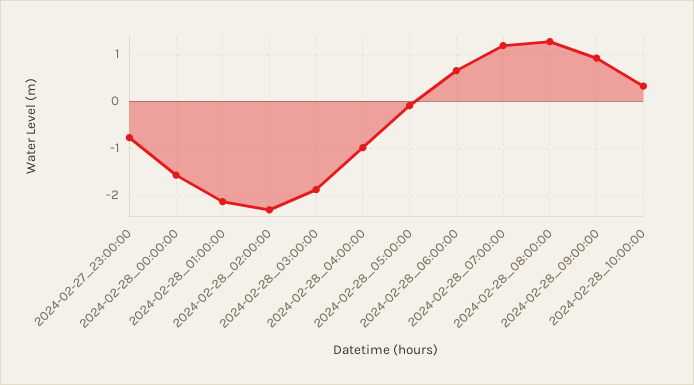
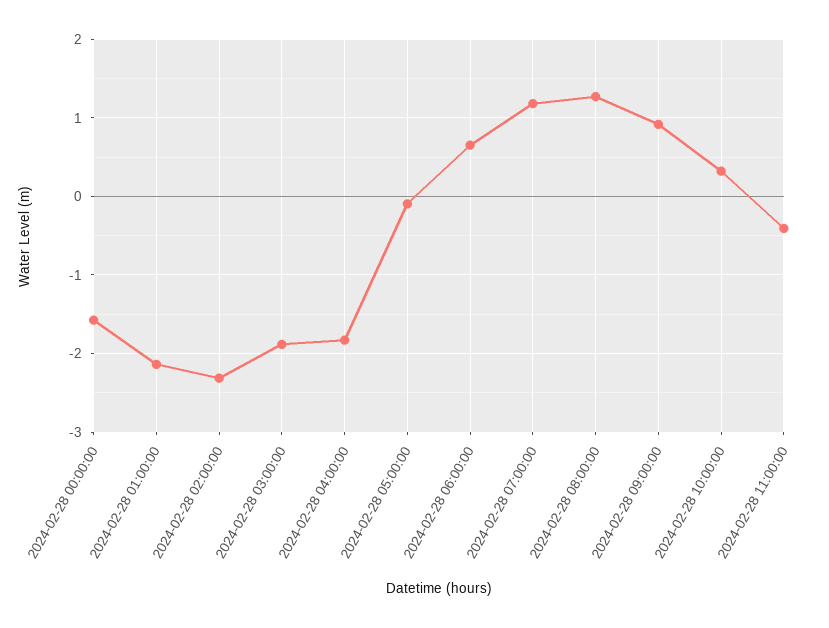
2024-02-27_23:00:00: -0.8 -> none
2024-02-28_04:00:00: -1 -> -1.8
2024-02-28 11:00:00: none -> -0.4

